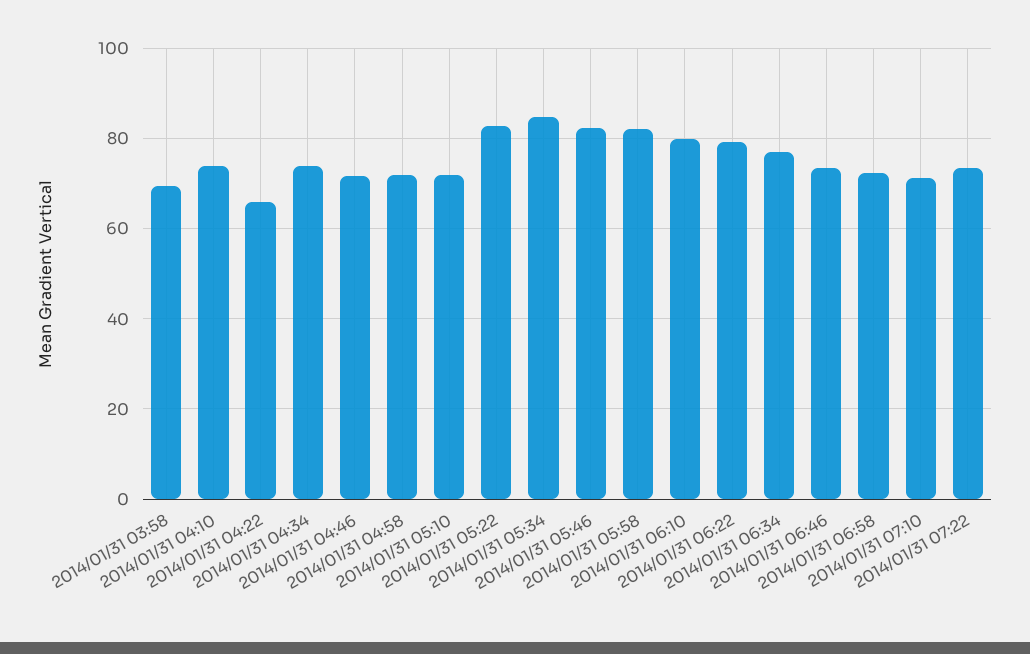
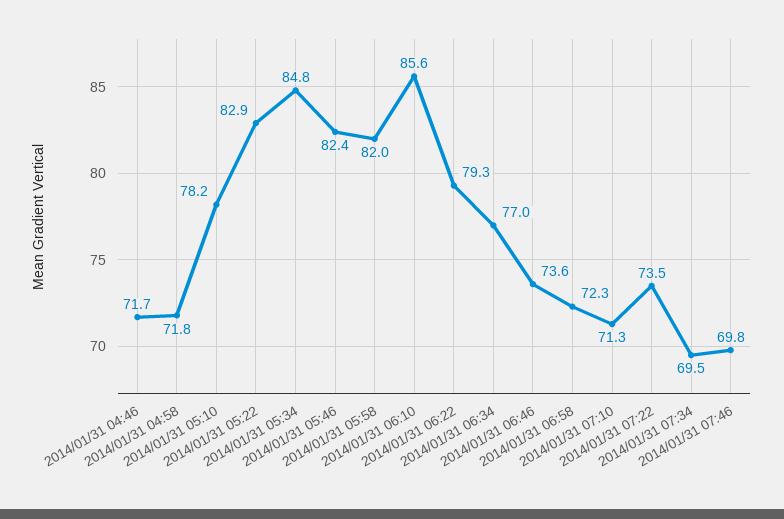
2014/01/31 03:58: 70 -> none
2014/01/31 04:10: 74 -> none
2014/01/31 04:22: 66 -> none
2014/01/31 04:34: 74 -> none
2014/01/31 05:10: 72 -> 78.2
2014/01/31 06:10: 80 -> 85.6
2014/01/31 07:34: none -> 69.5
2014/01/31 07:46: none -> 69.8

